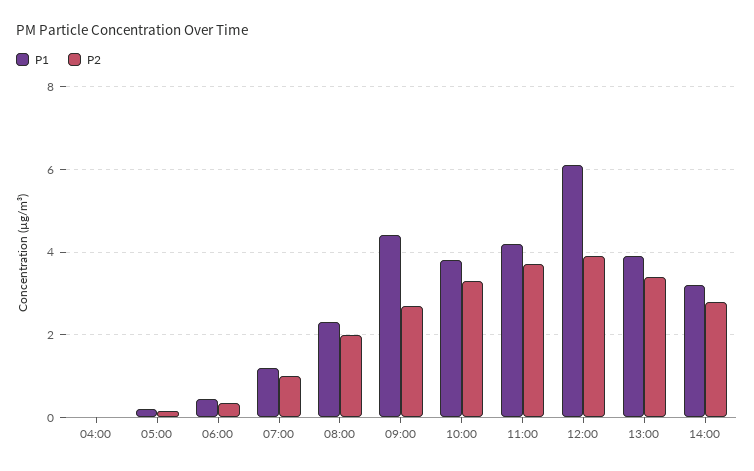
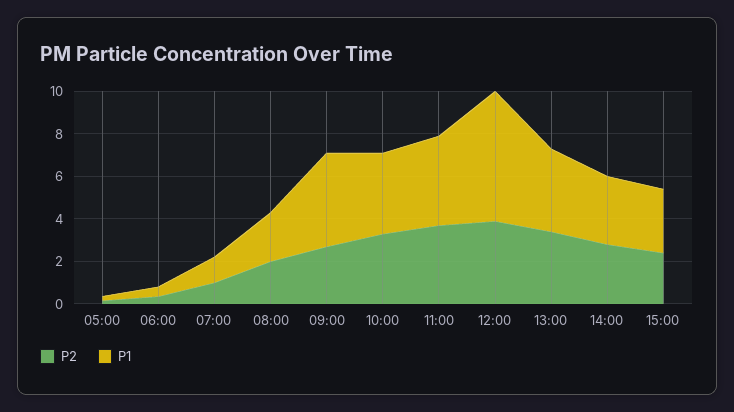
P1, 04:00: 0 -> none
P2, 04:00: 0 -> none
P2, 15:00: none -> 2.5
P1, 15:00: none -> 3

